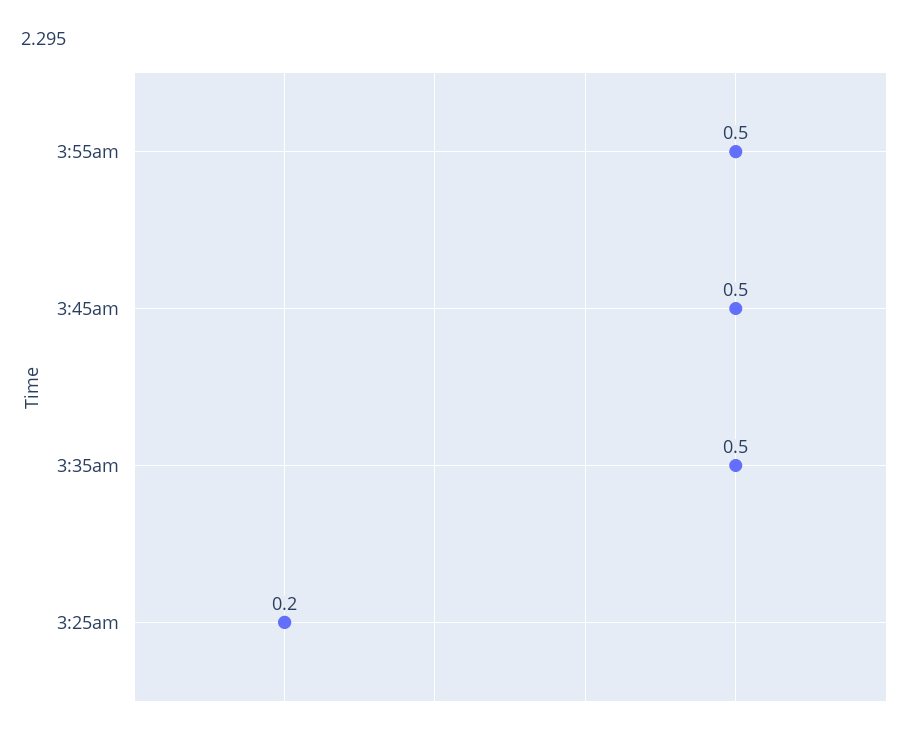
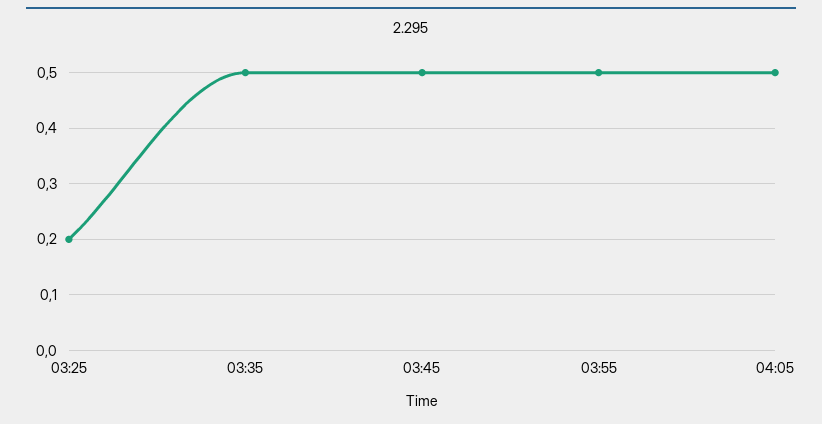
04:05: none -> 0.5

